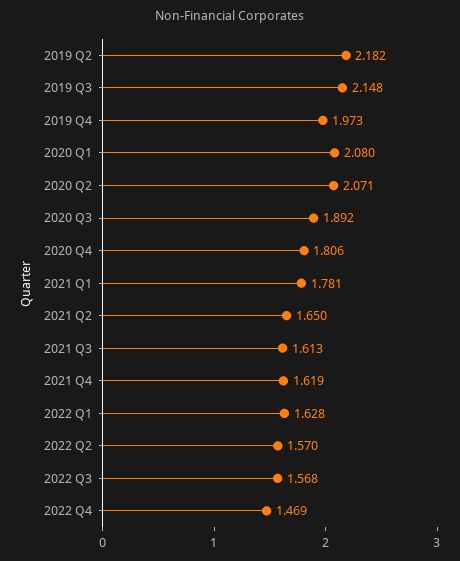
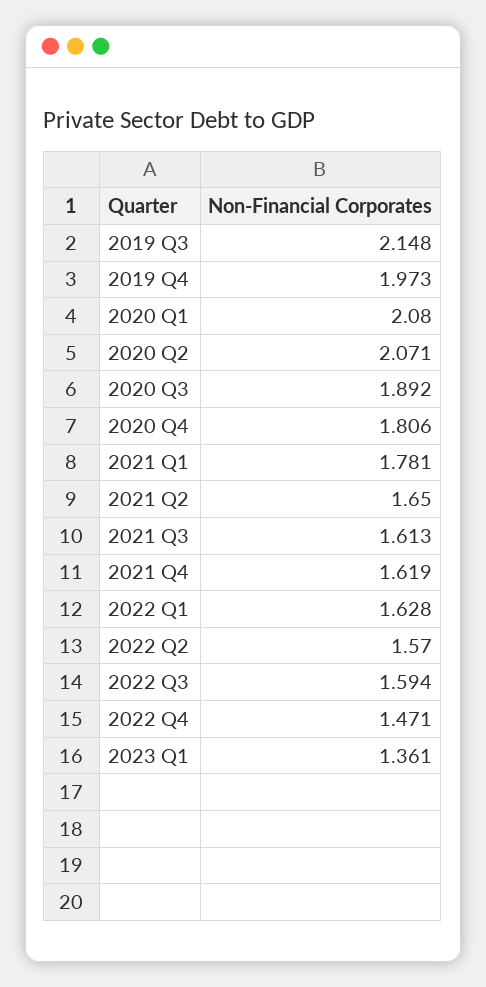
2019 Q2: 2.182 -> none
2022 Q3: 1.568 -> 1.594
2022 Q4: 1.469 -> 1.471
2023 Q1: none -> 1.361

